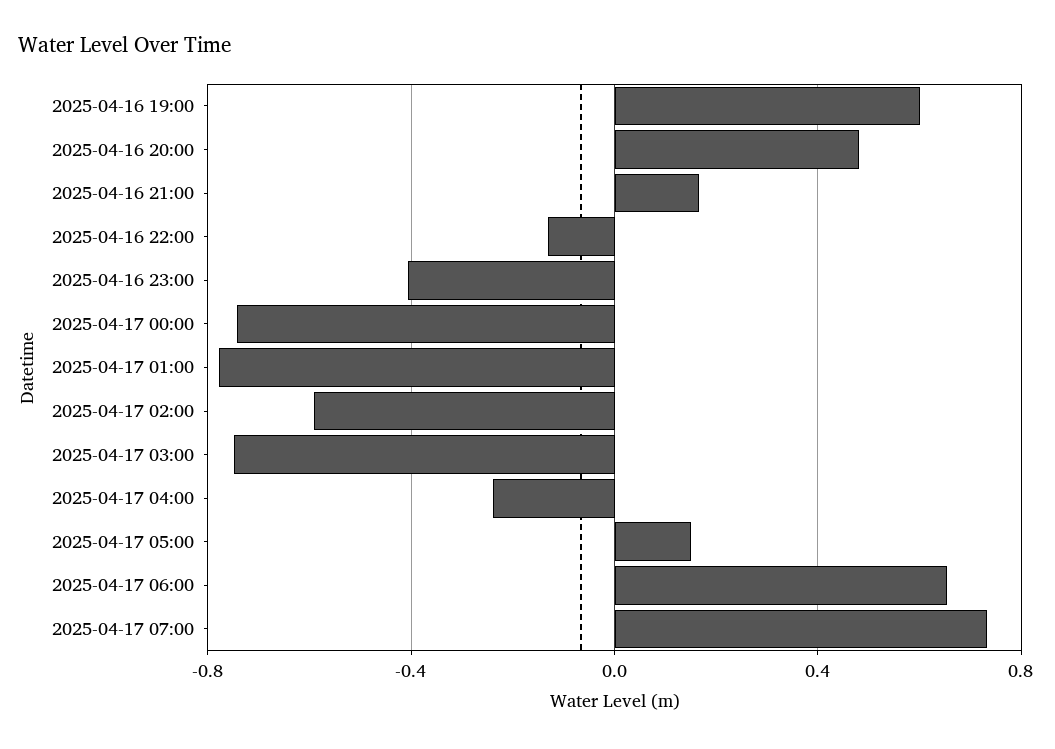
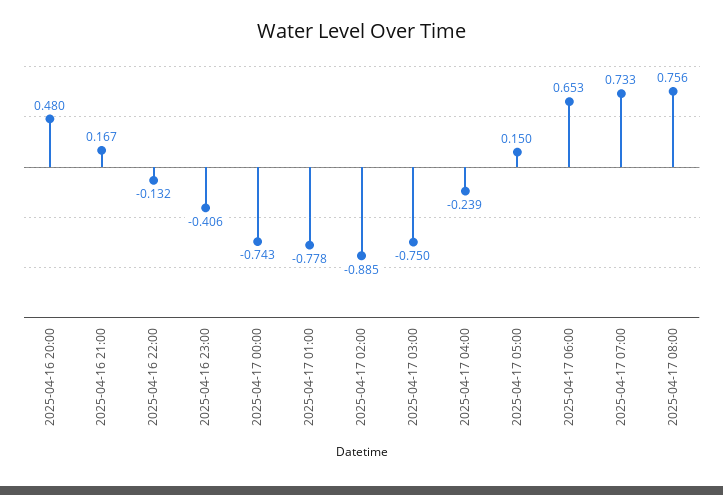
2025-04-16 19:00: 0.6 -> none
2025-04-17 02:00: -0.6 -> -0.885
2025-04-17 08:00: none -> 0.756

